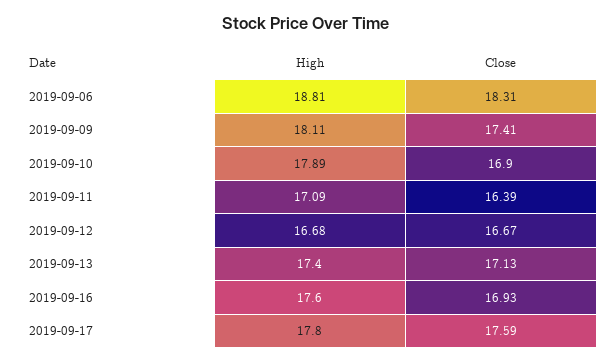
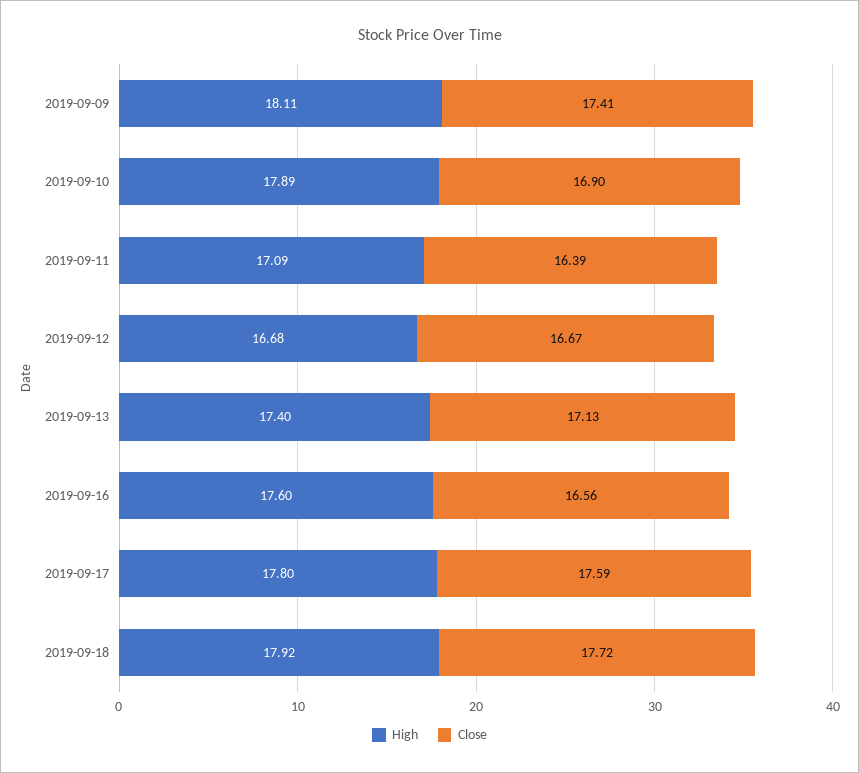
High, 2019-09-06: 18.81 -> none
Close, 2019-09-06: 18.31 -> none
Close, 2019-09-16: 16.93 -> 16.56
High, 2019-09-18: none -> 17.92
Close, 2019-09-18: none -> 17.72

